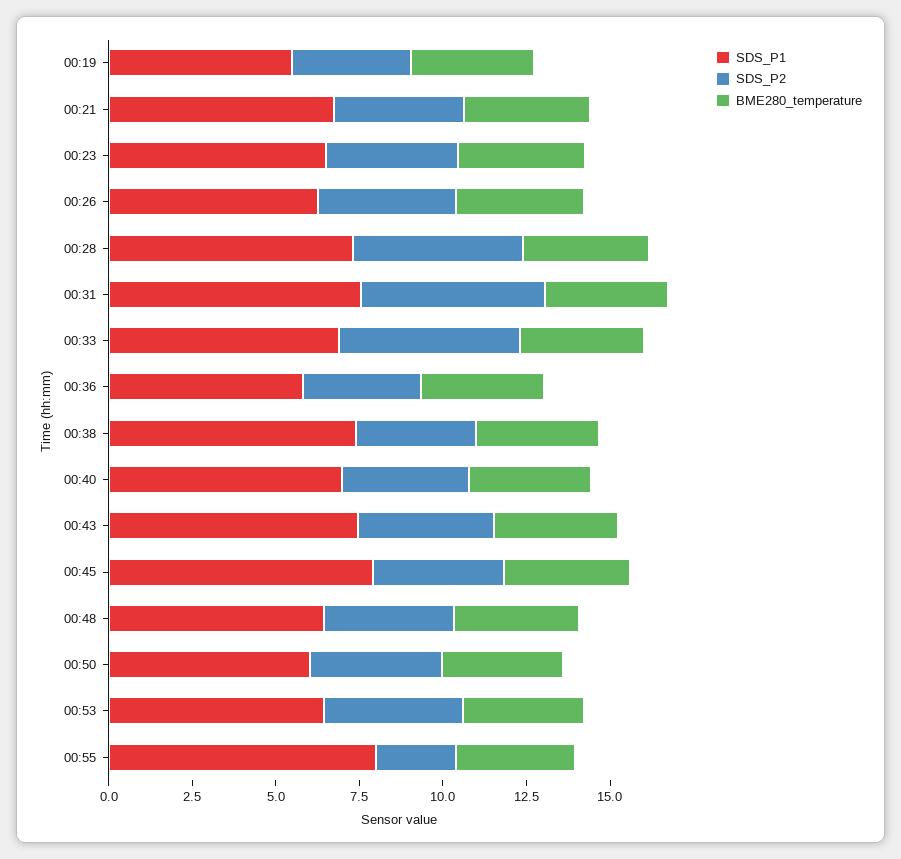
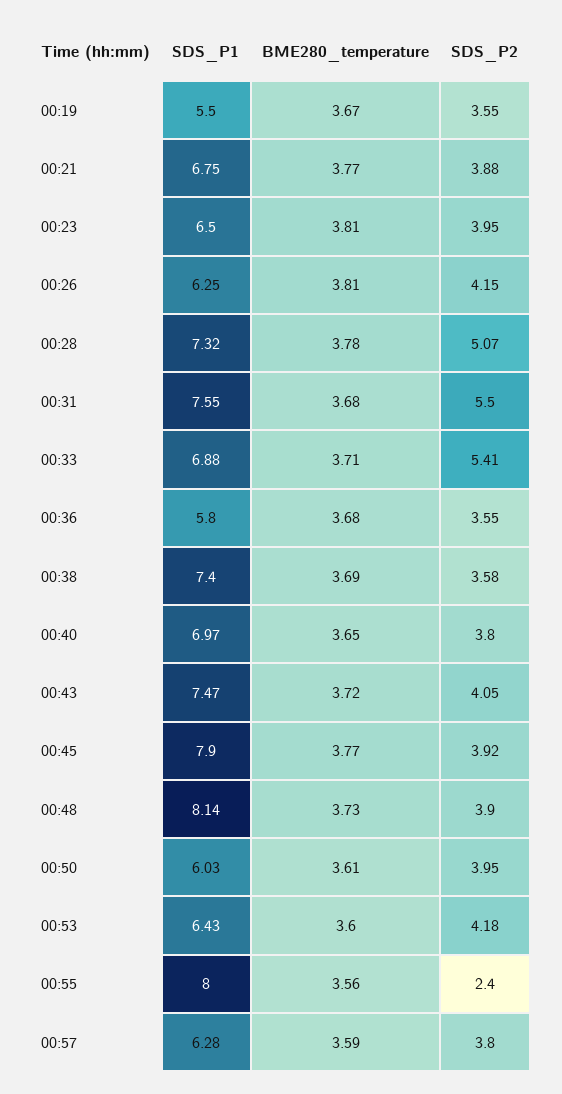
SDS_P1, 00:48: 6.5 -> 8.14
SDS_P1, 00:57: none -> 6.28
BME280_temperature, 00:57: none -> 3.59
SDS_P2, 00:57: none -> 3.8

